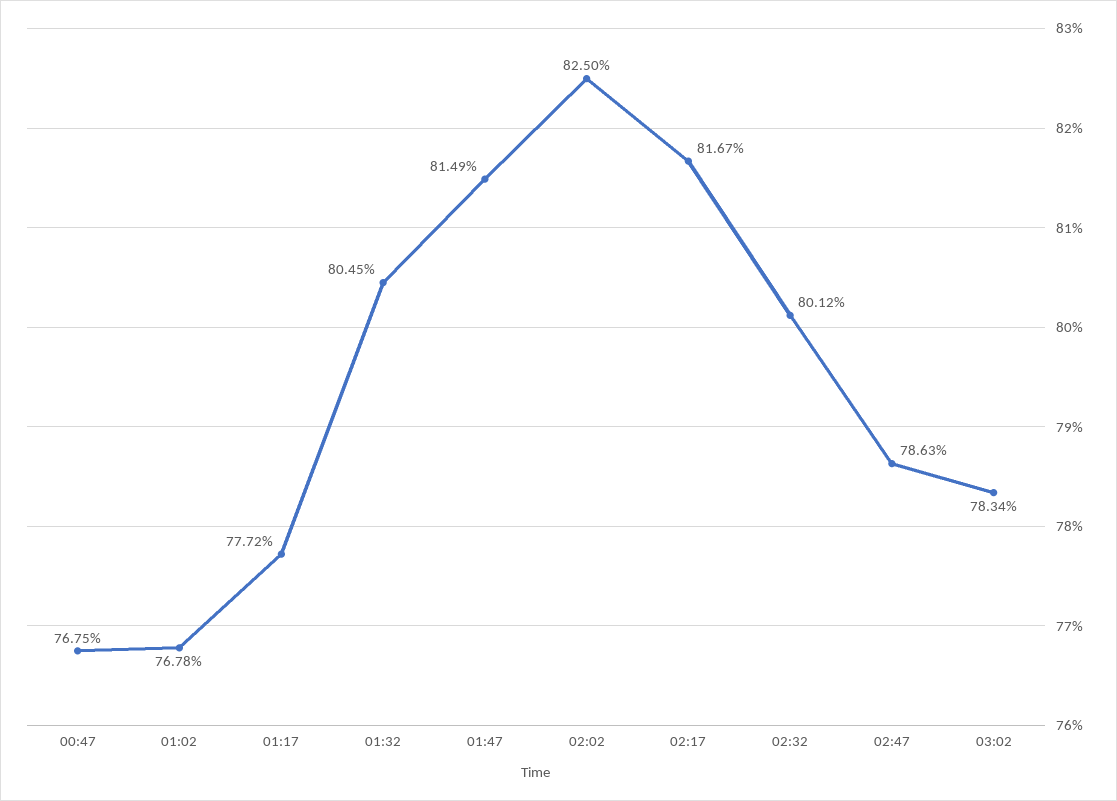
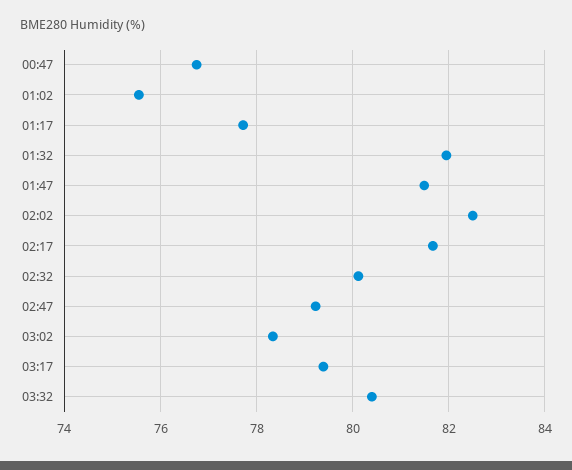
01:02: 76.78 -> 75.6
01:32: 80.45 -> 82
02:47: 78.63 -> 79.2
03:17: none -> 79.4
03:32: none -> 80.4

